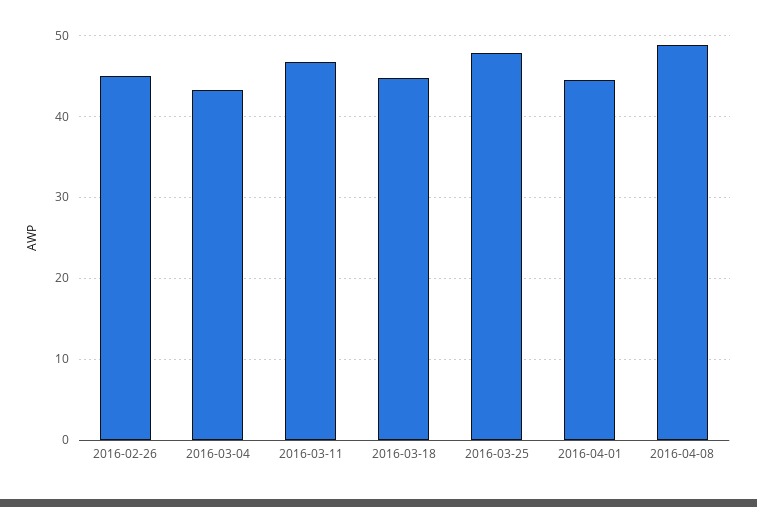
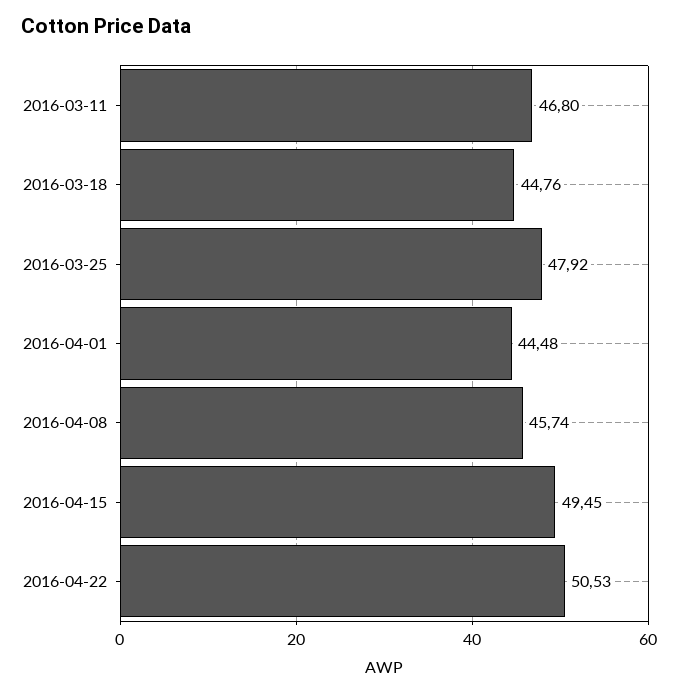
2016-02-26: 45 -> none
2016-03-04: 43 -> none
2016-04-08: 49 -> 45.74
2016-04-15: none -> 49.45
2016-04-22: none -> 50.53

